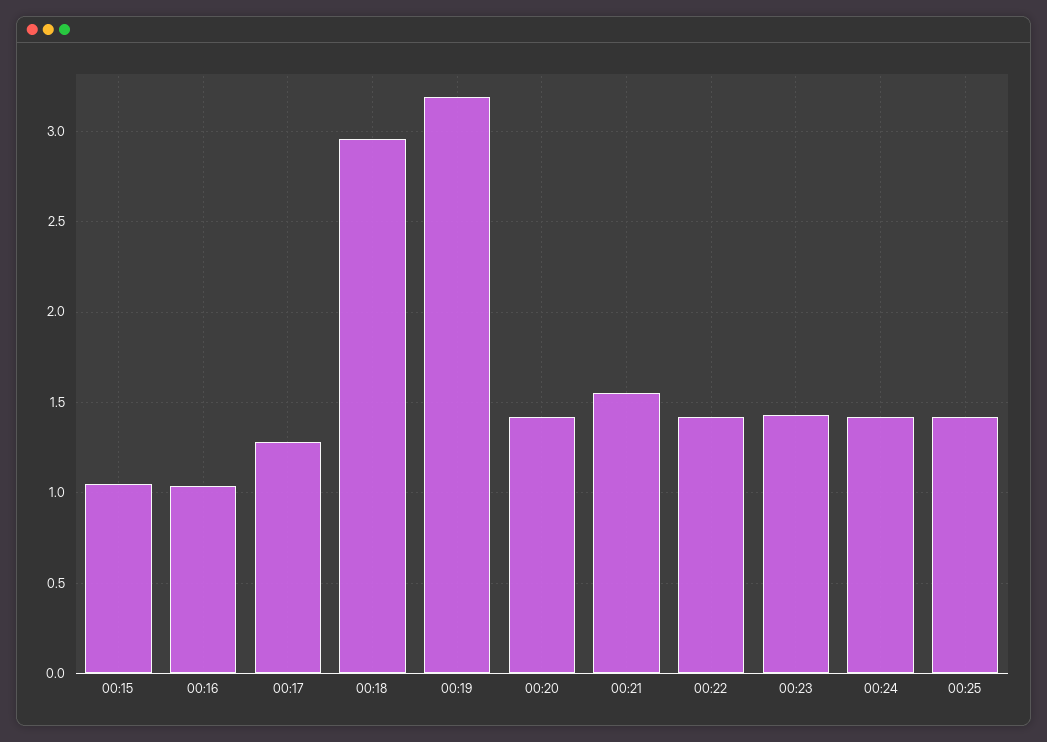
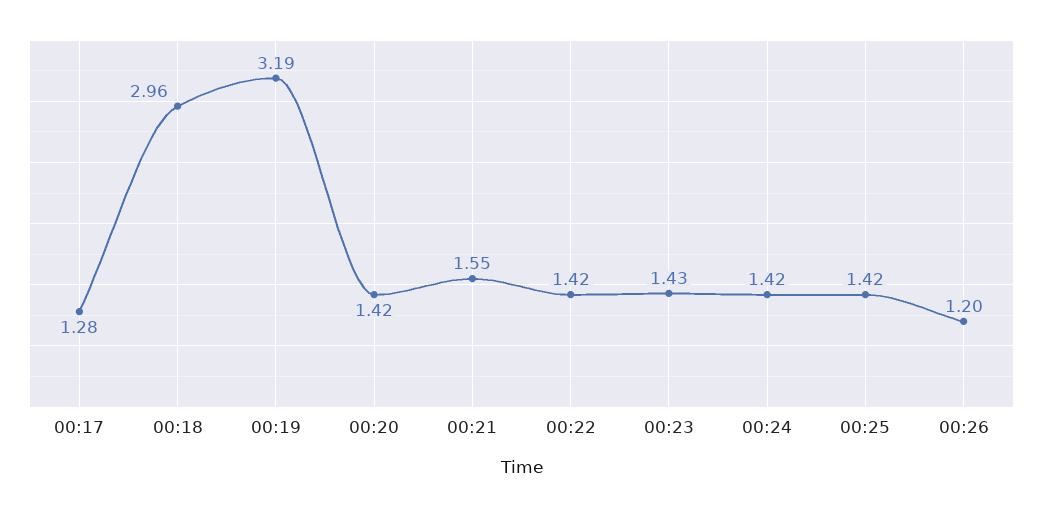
00:15: 1.05 -> none
00:16: 1.05 -> none
00:26: none -> 1.2

